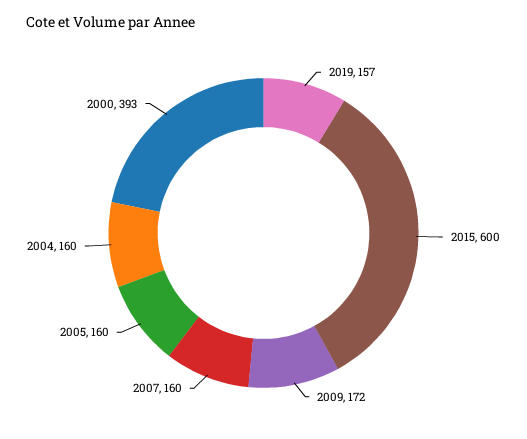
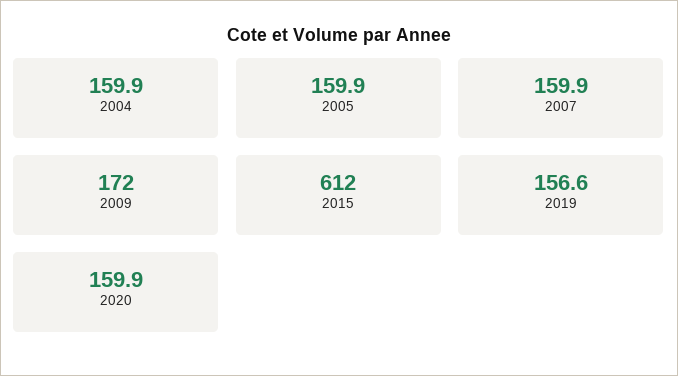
2015: 600 -> 612
2000: 393 -> none
2020: none -> 159.9

